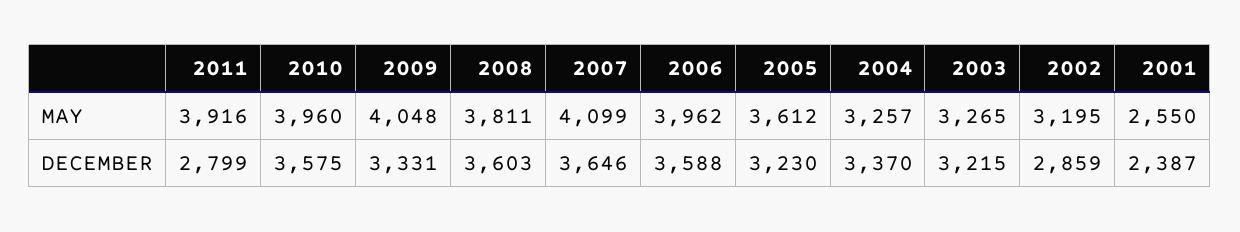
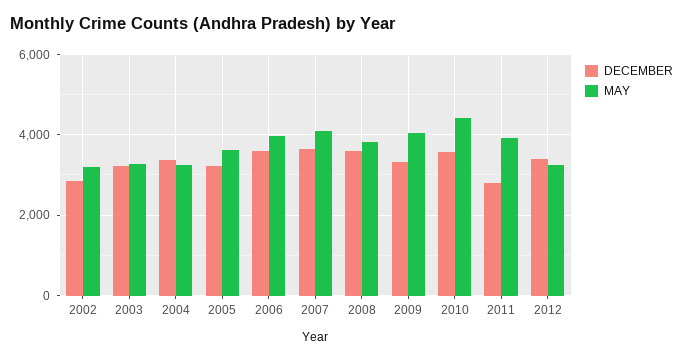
MAY, 2010: 3960 -> 4400
MAY, 2001: 2550 -> none
DECEMBER, 2001: 2387 -> none
DECEMBER, 2012: none -> 3400
MAY, 2012: none -> 3200

